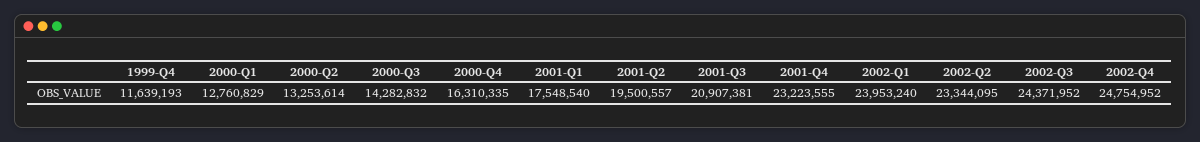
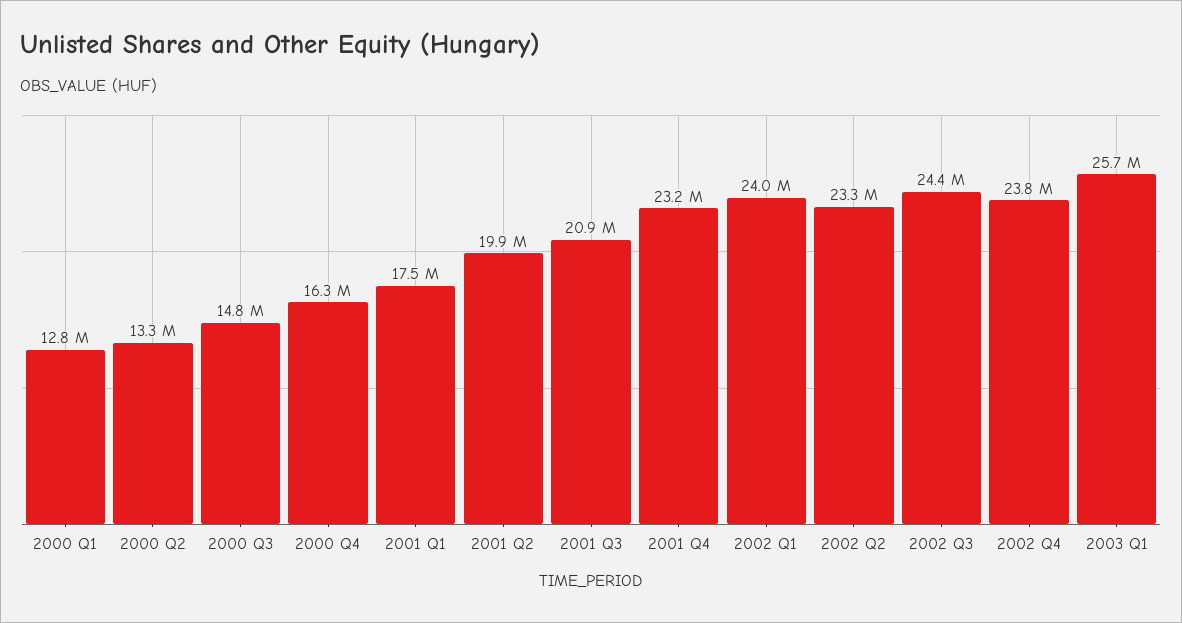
1999-Q4: 11639193 -> none
2000-Q3: 14282832 -> 14800000
2001-Q2: 19500557 -> 19900000
2002-Q4: 24754952 -> 23800000
2003 Q1: none -> 25700000

